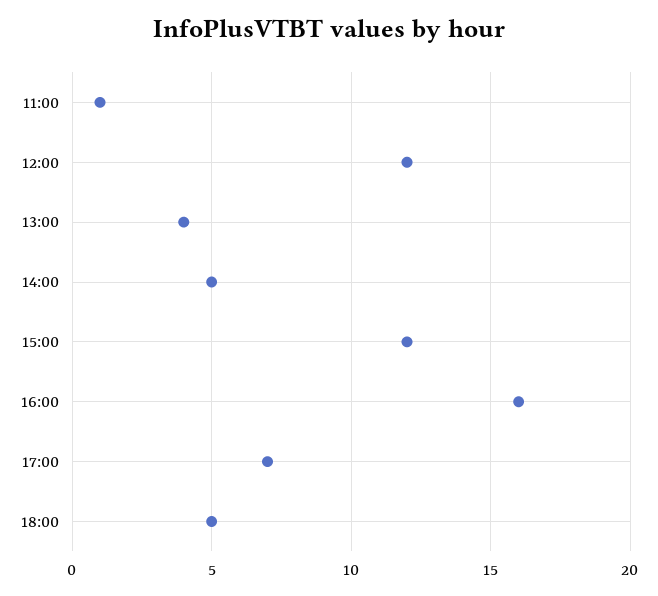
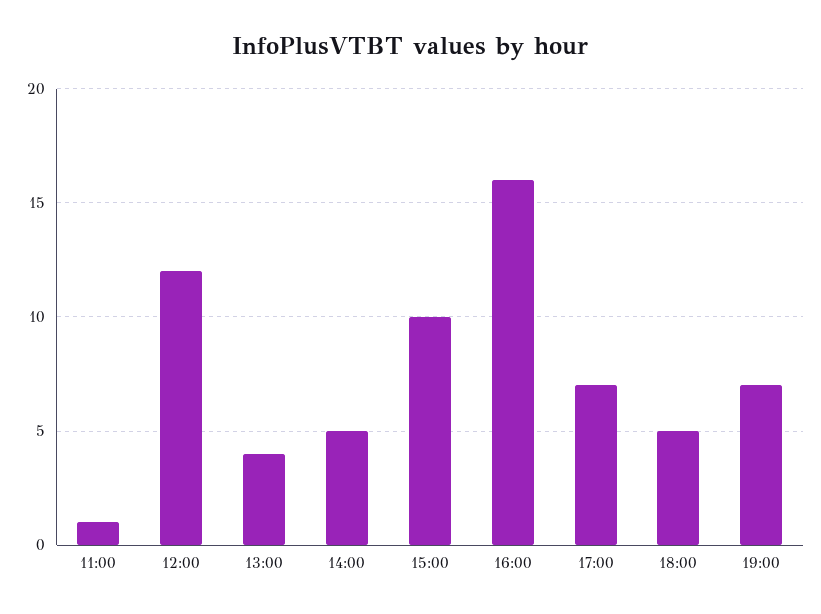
15:00: 12 -> 10
19:00: none -> 7

